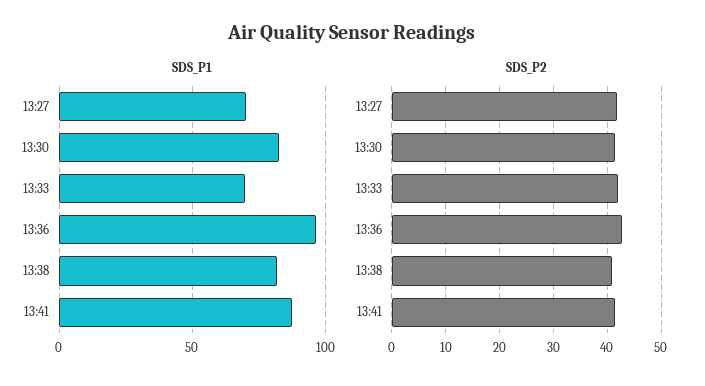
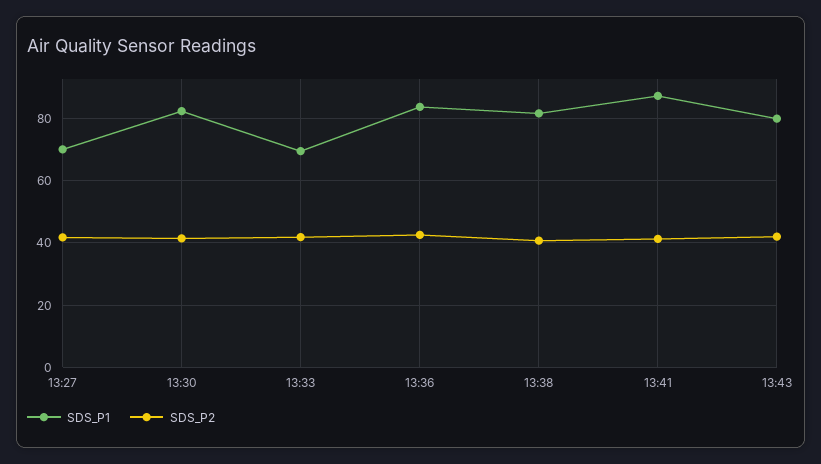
SDS_P1, 13:36: 95 -> 84
SDS_P1, 13:43: none -> 80
SDS_P2, 13:43: none -> 42

